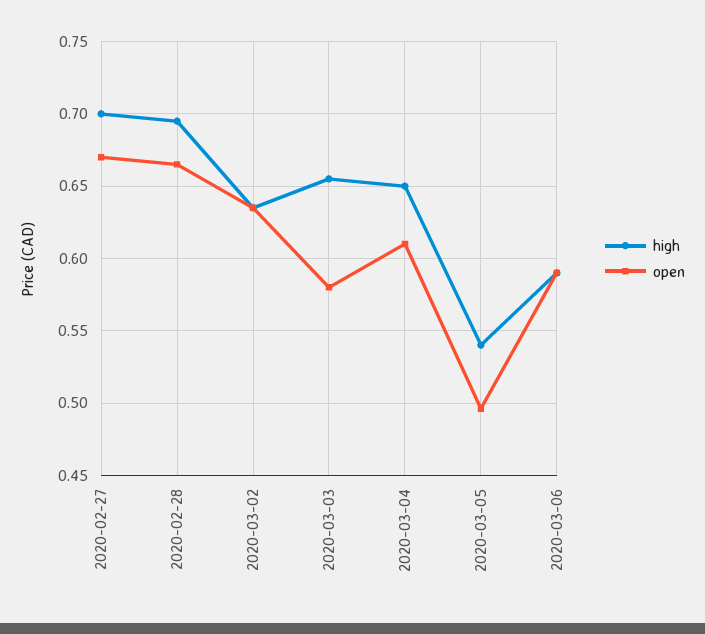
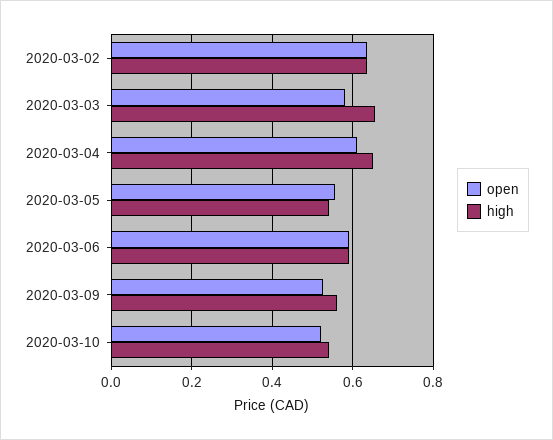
high, 2020-02-27: 0.7 -> none
open, 2020-02-27: 0.67 -> none
high, 2020-02-28: 0.695 -> none
open, 2020-02-28: 0.665 -> none
open, 2020-03-05: 0.495 -> 0.56
open, 2020-03-09: none -> 0.52
high, 2020-03-09: none -> 0.56
open, 2020-03-10: none -> 0.52
high, 2020-03-10: none -> 0.54

